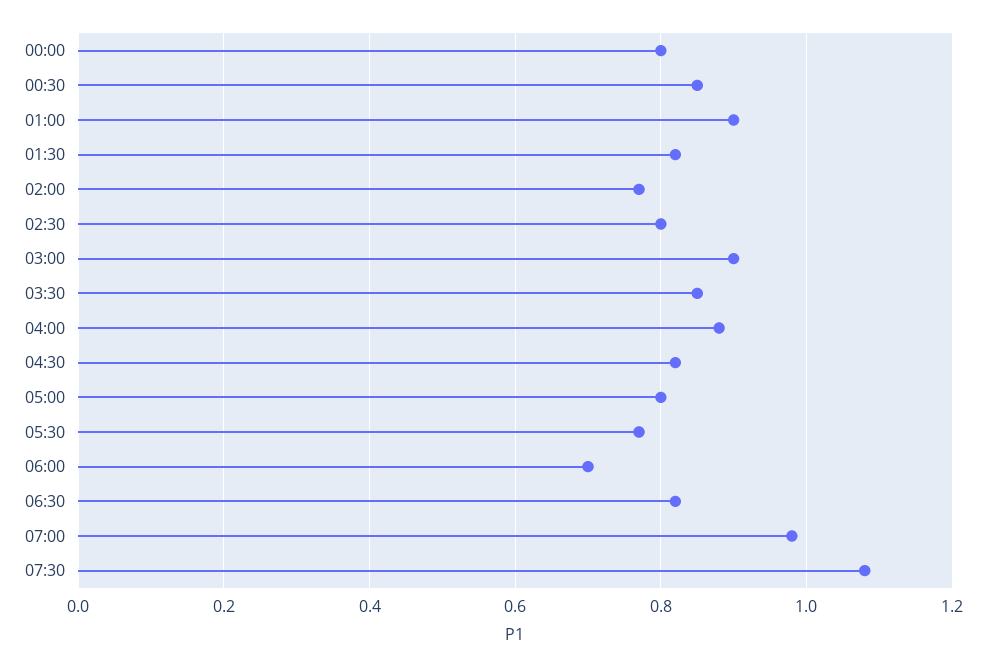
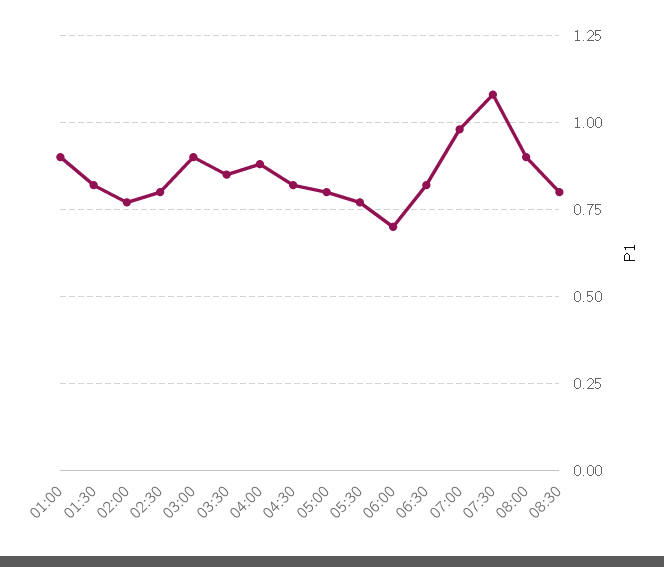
00:00: 0.8 -> none
00:30: 0.85 -> none
08:00: none -> 0.9
08:30: none -> 0.8

